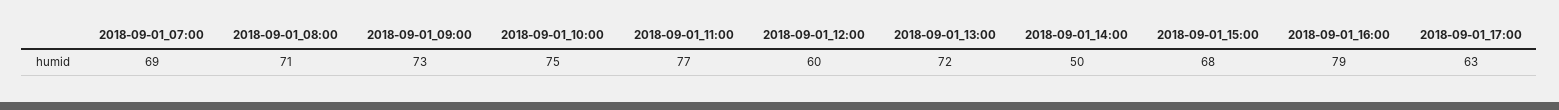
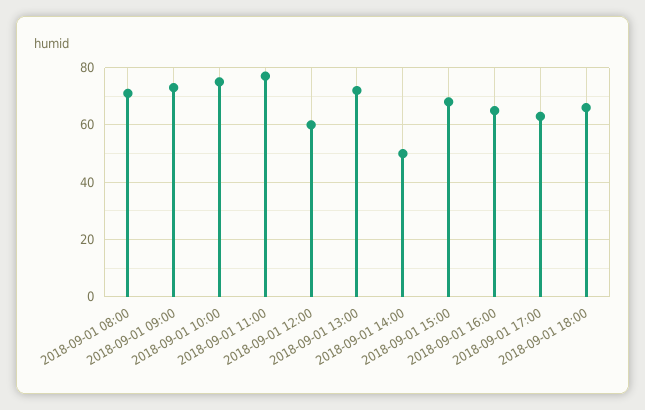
2018-09-01_07:00: 69 -> none
2018-09-01_16:00: 79 -> 65
2018-09-01 18:00: none -> 65

